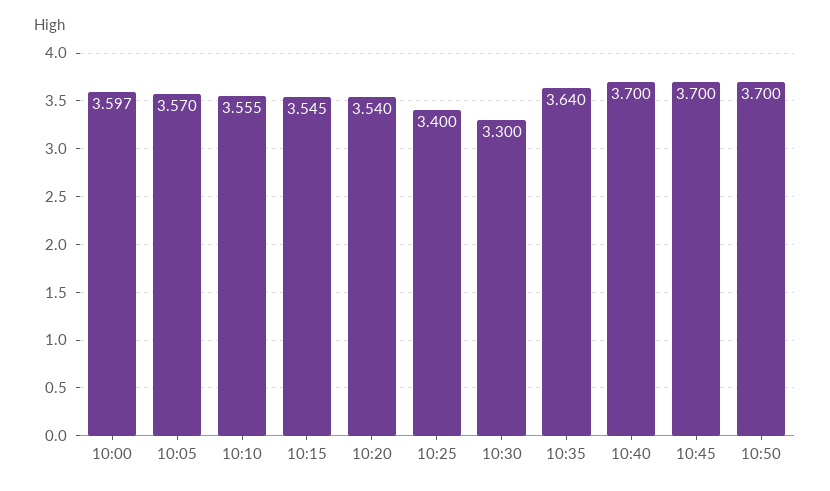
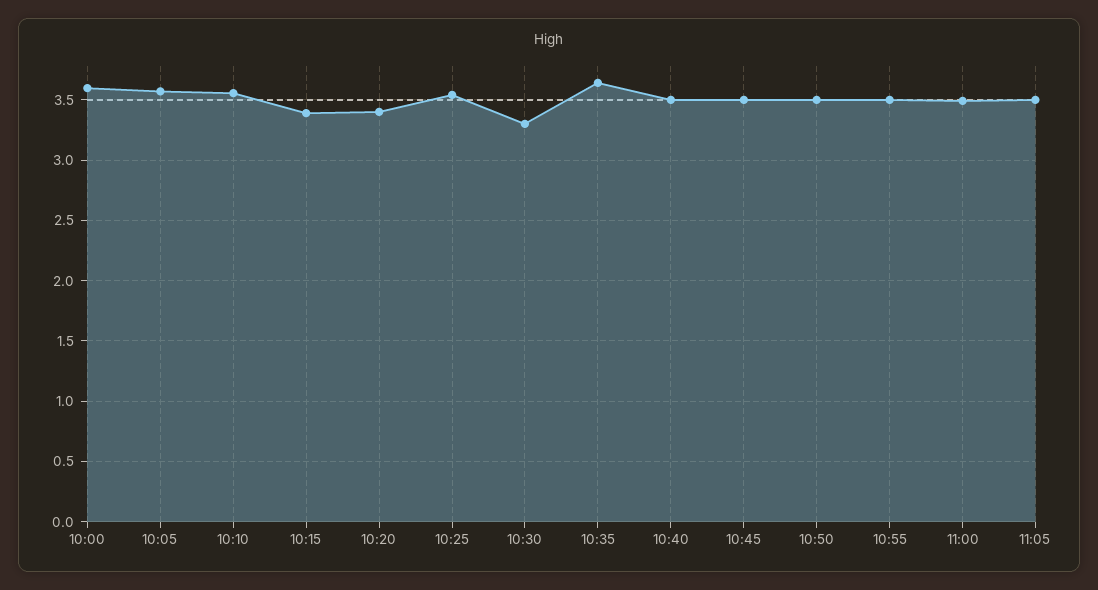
10:15: 3.545 -> 3.4
10:20: 3.54 -> 3.4
10:25: 3.4 -> 3.55
10:40: 3.7 -> 3.5
10:45: 3.7 -> 3.5
10:50: 3.7 -> 3.5
10:55: none -> 3.5
11:00: none -> 3.5
11:05: none -> 3.5

